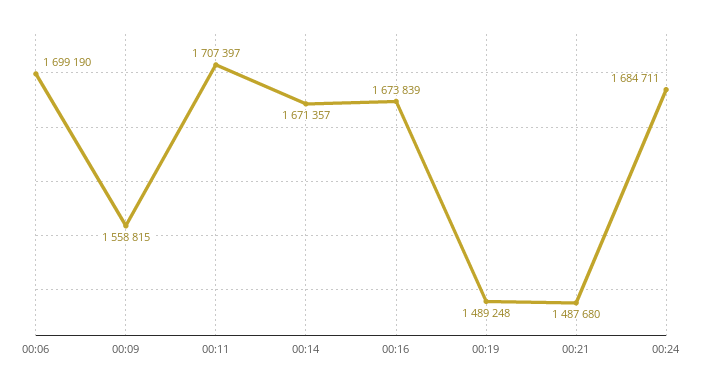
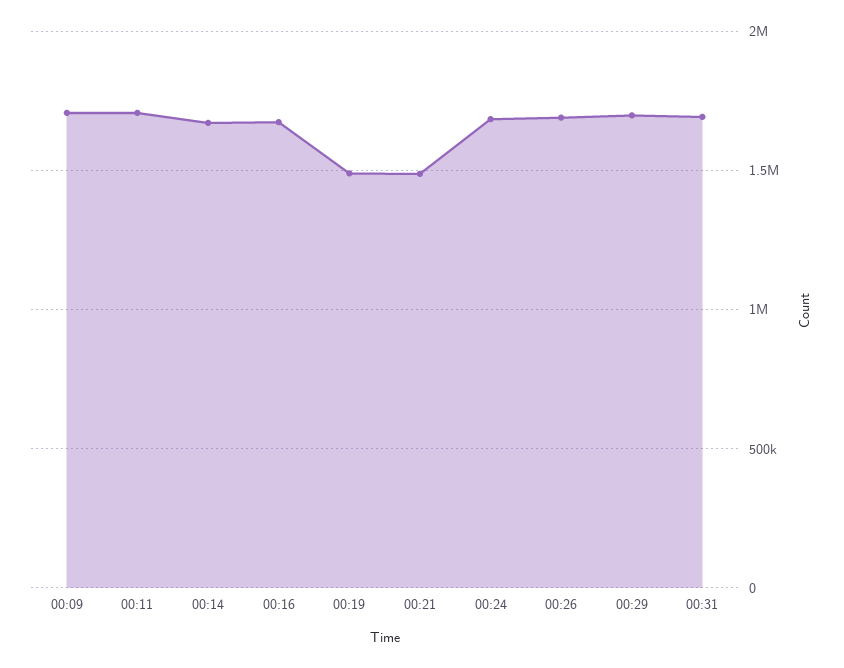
00:06: 1699190 -> none
00:09: 1558815 -> 1700000
00:26: none -> 1700000
00:29: none -> 1700000
00:31: none -> 1700000

